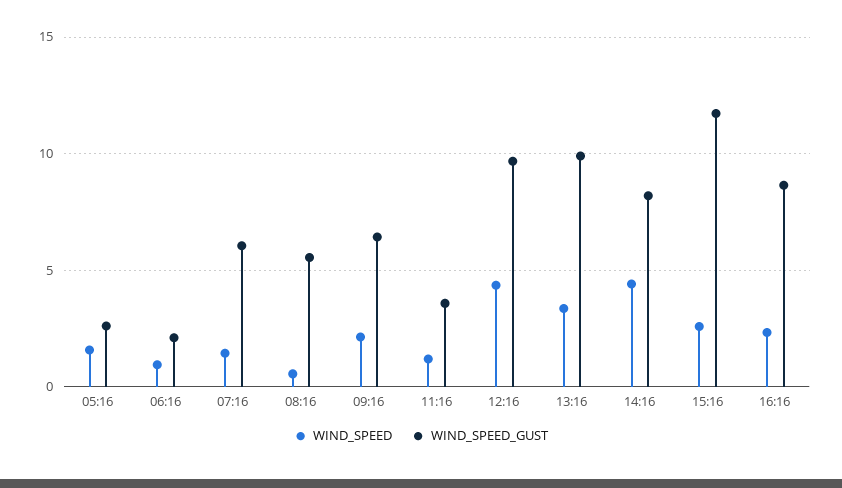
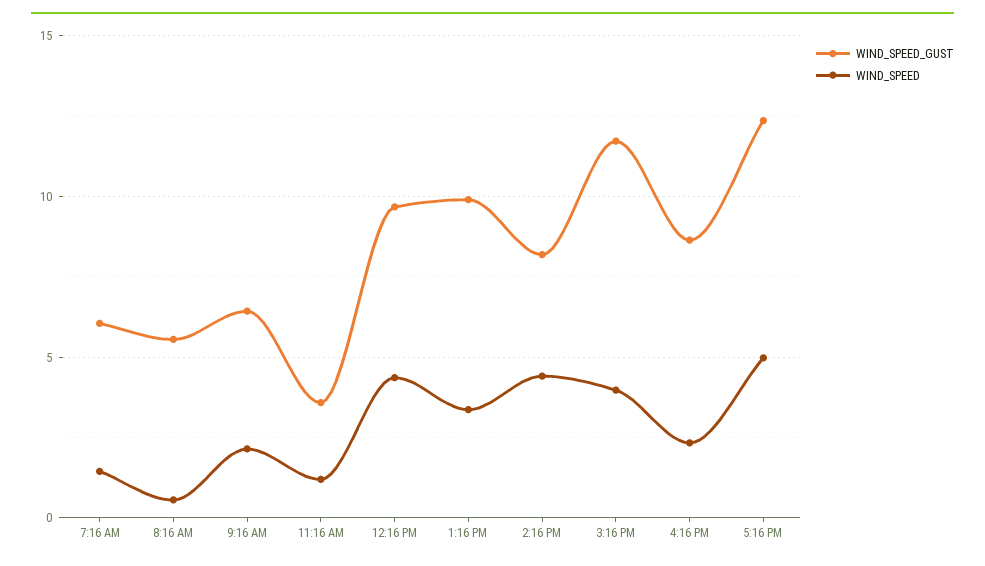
WIND_SPEED, 05:16: 1.5 -> none
WIND_SPEED_GUST, 05:16: 2.5 -> none
WIND_SPEED, 06:16: 1 -> none
WIND_SPEED_GUST, 06:16: 2 -> none
WIND_SPEED, 15:16: 2.5 -> 4
WIND_SPEED_GUST, 5:16 PM: none -> 12.5
WIND_SPEED, 5:16 PM: none -> 5

